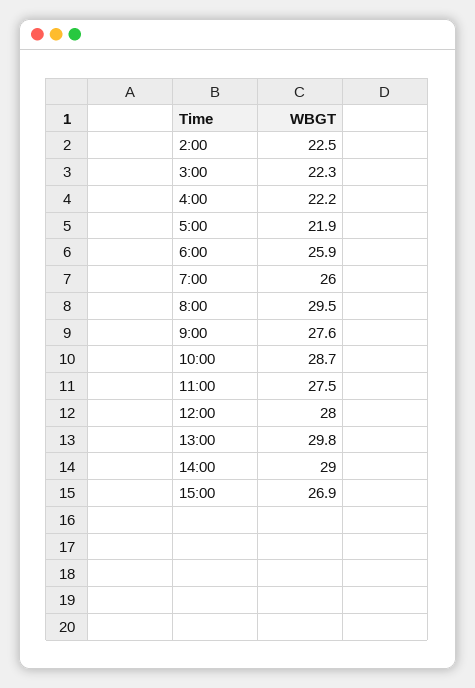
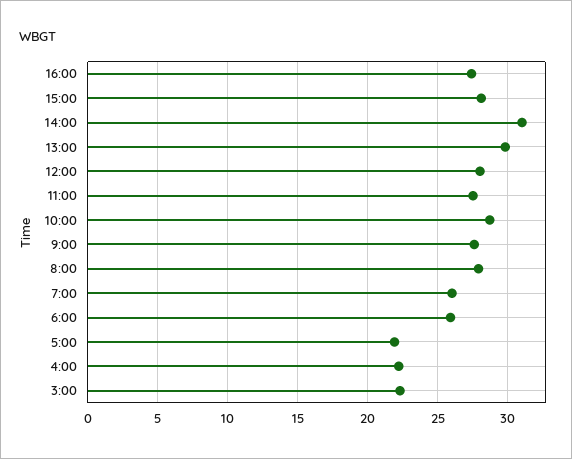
2:00: 22.5 -> none
8:00: 29.5 -> 28
14:00: 29 -> 31
15:00: 26.9 -> 28
16:00: none -> 27.5

